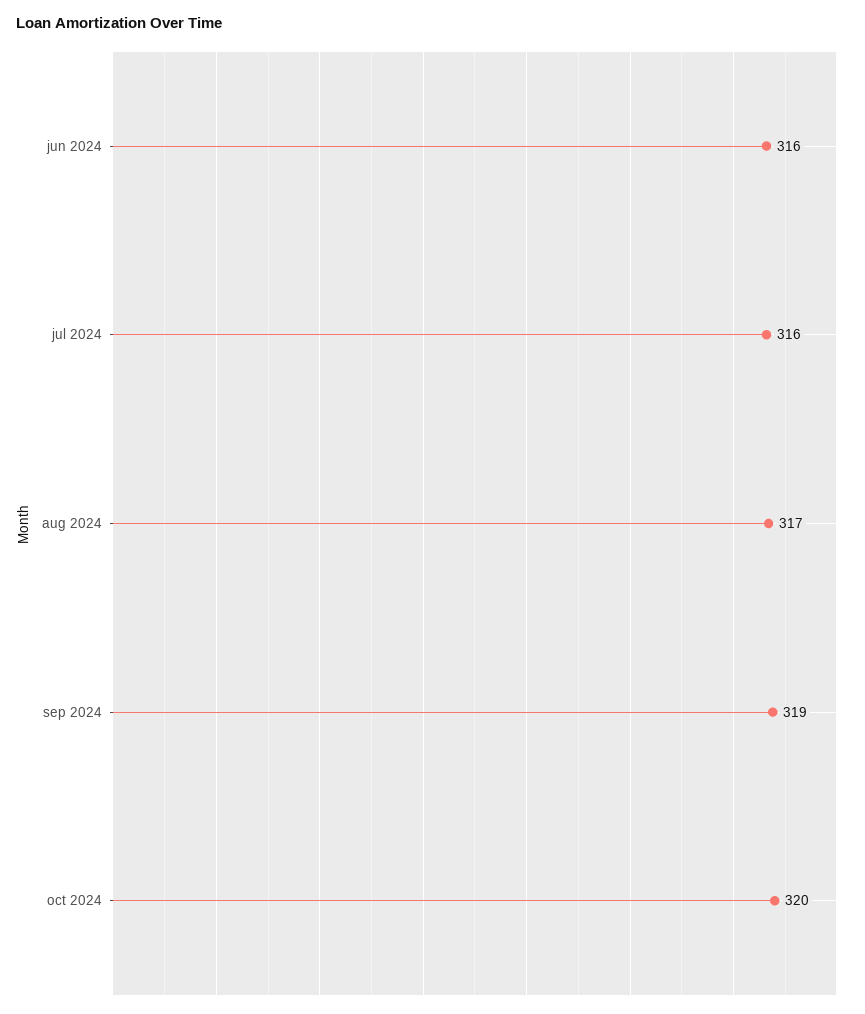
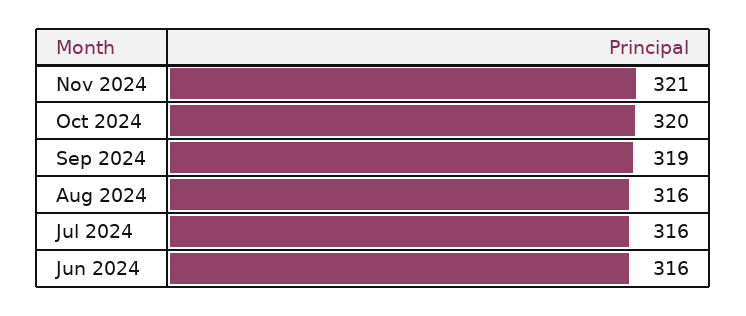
aug 2024: 317 -> 316
Nov 2024: none -> 321

